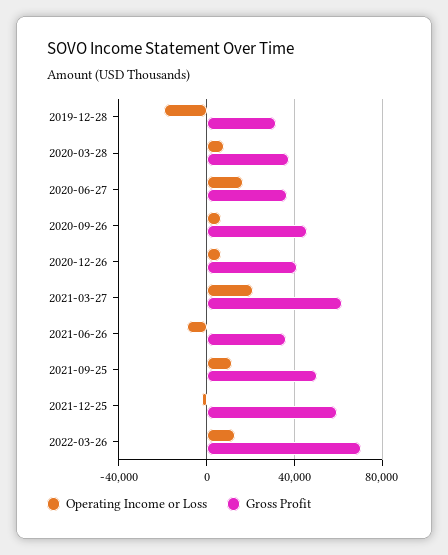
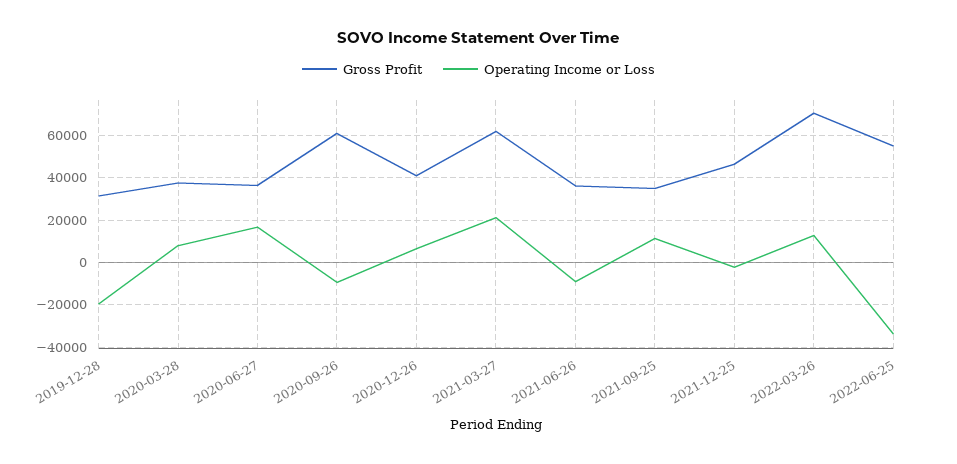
Operating Income or Loss, 2020-09-26: 5000 -> -10000
Gross Profit, 2020-09-26: 45000 -> 60000
Gross Profit, 2021-09-25: 50000 -> 35000
Gross Profit, 2021-12-25: 60000 -> 45000
Gross Profit, 2022-06-25: none -> 55000
Operating Income or Loss, 2022-06-25: none -> -35000

